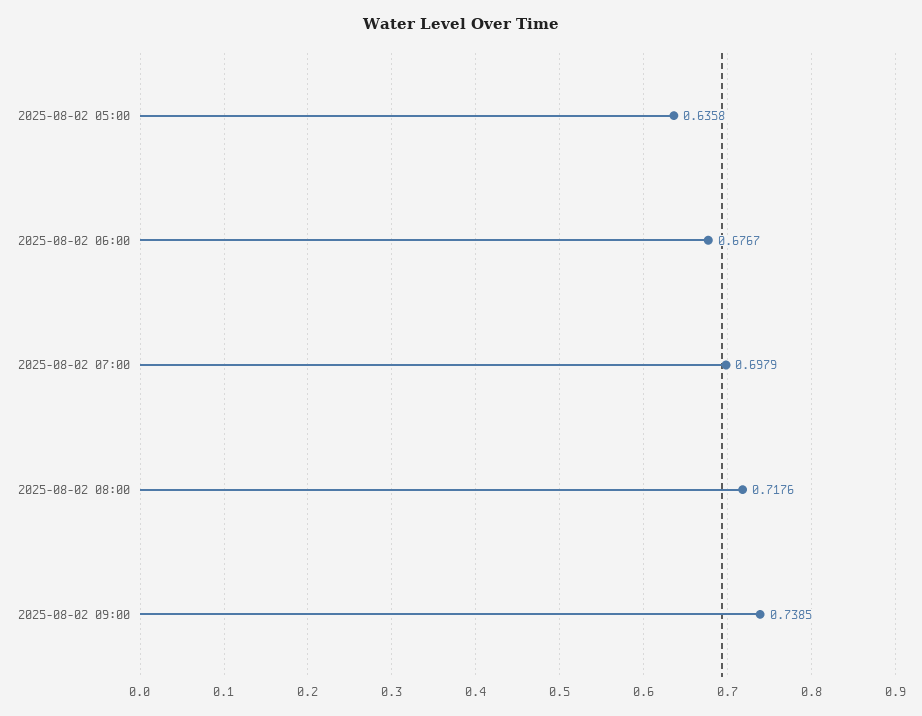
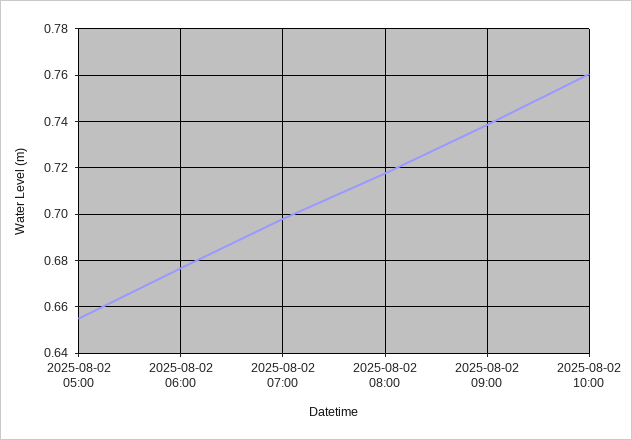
2025-08-02 05:00: 0.6358 -> 0.655
2025-08-02 10:00: none -> 0.76

